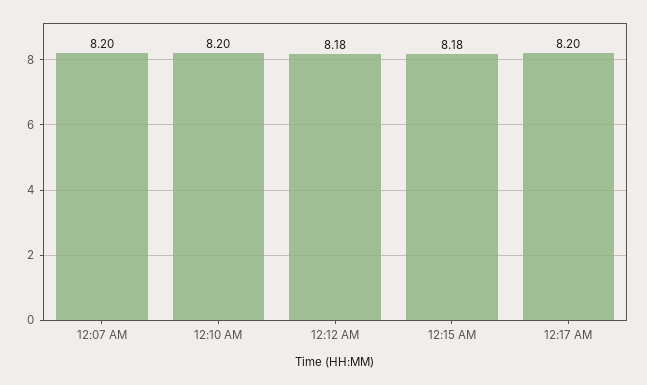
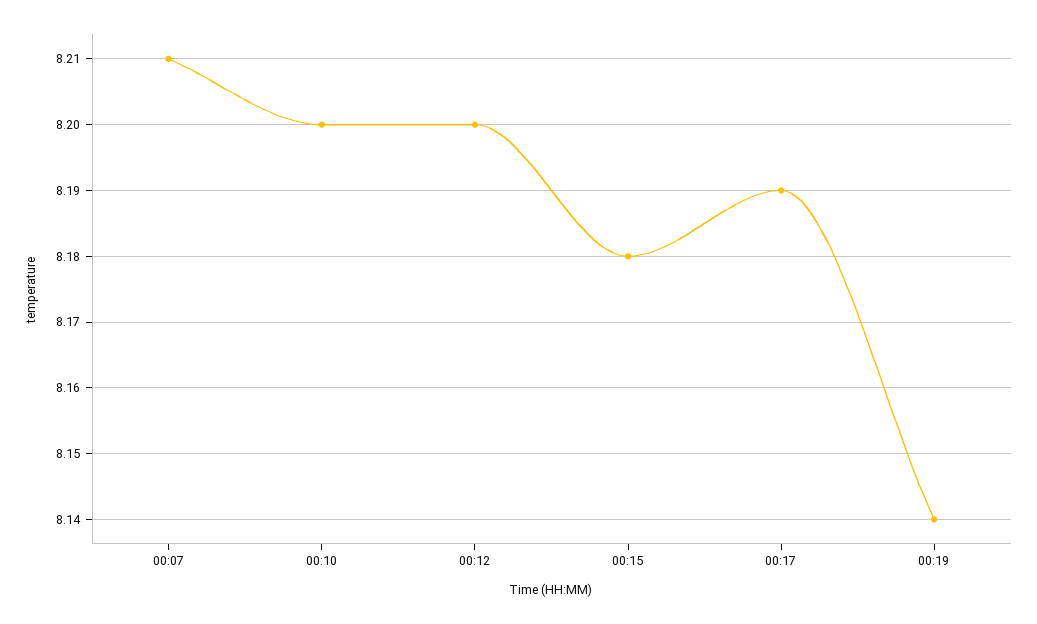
12:07 AM: 8.2 -> 8.21
12:12 AM: 8.18 -> 8.2
12:17 AM: 8.2 -> 8.19
00:19: none -> 8.14

